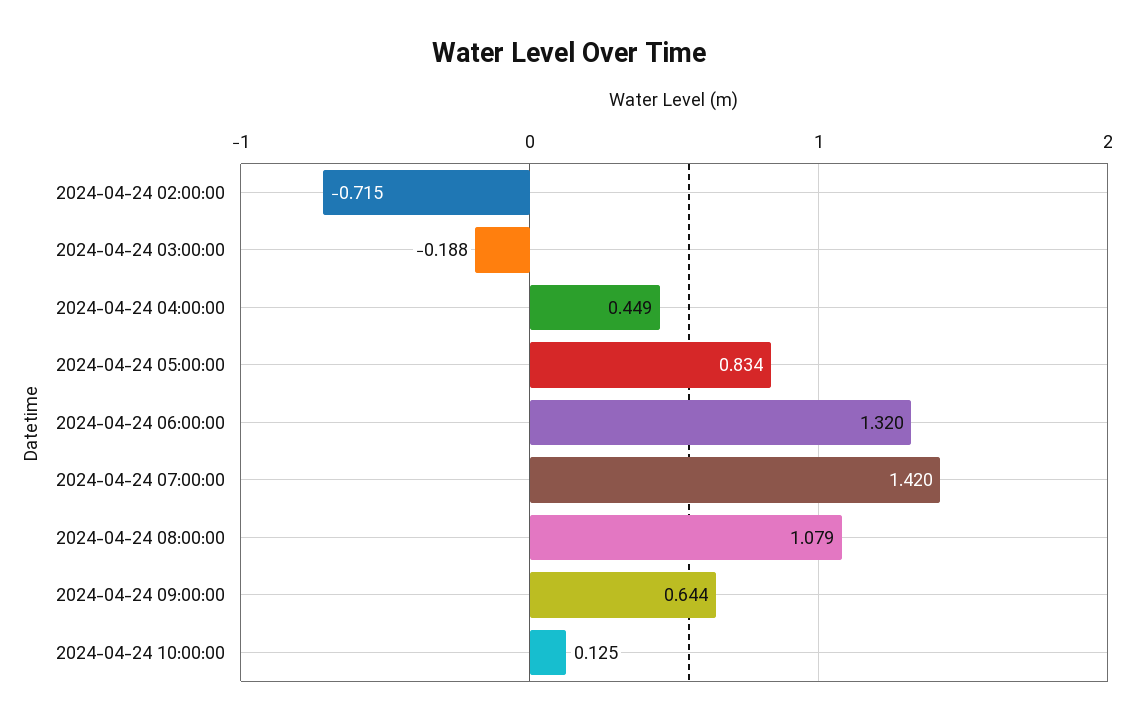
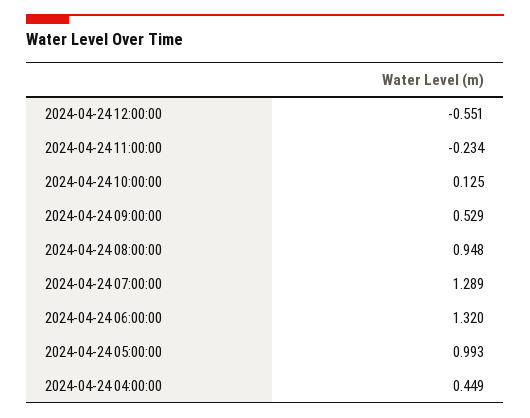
2024-04-24 02:00:00: -0.715 -> none
2024-04-24 03:00:00: -0.188 -> none
2024-04-24 05:00:00: 0.834 -> 0.993
2024-04-24 07:00:00: 1.42 -> 1.289
2024-04-24 08:00:00: 1.079 -> 0.948
2024-04-24 09:00:00: 0.644 -> 0.529
2024-04-24 12:00:00: none -> -0.551
2024-04-24 11:00:00: none -> -0.234

